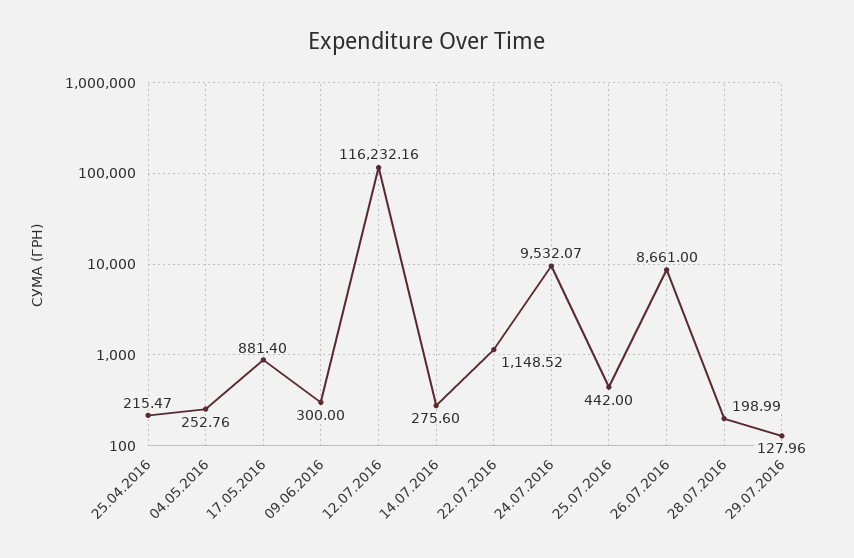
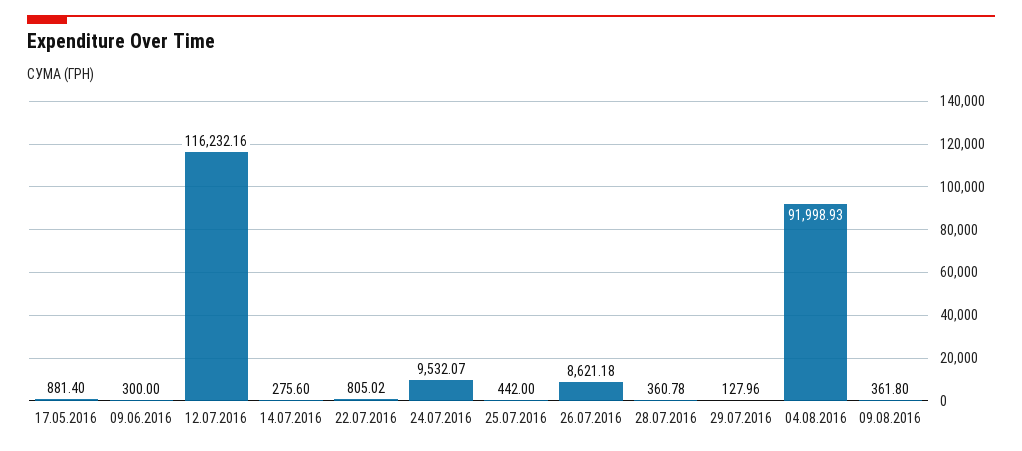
25.04.2016: 215.47 -> none
04.05.2016: 252.76 -> none
22.07.2016: 1148.52 -> 805.02
26.07.2016: 8661 -> 8621.18
28.07.2016: 198.99 -> 360.78
04.08.2016: none -> 91998.93
09.08.2016: none -> 361.8

